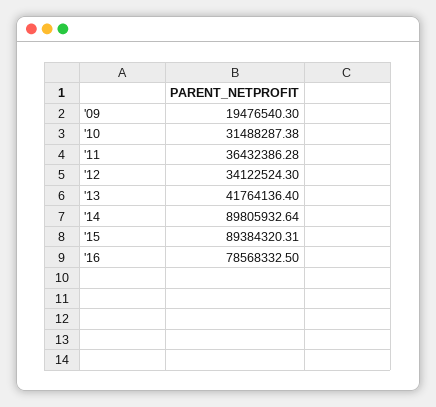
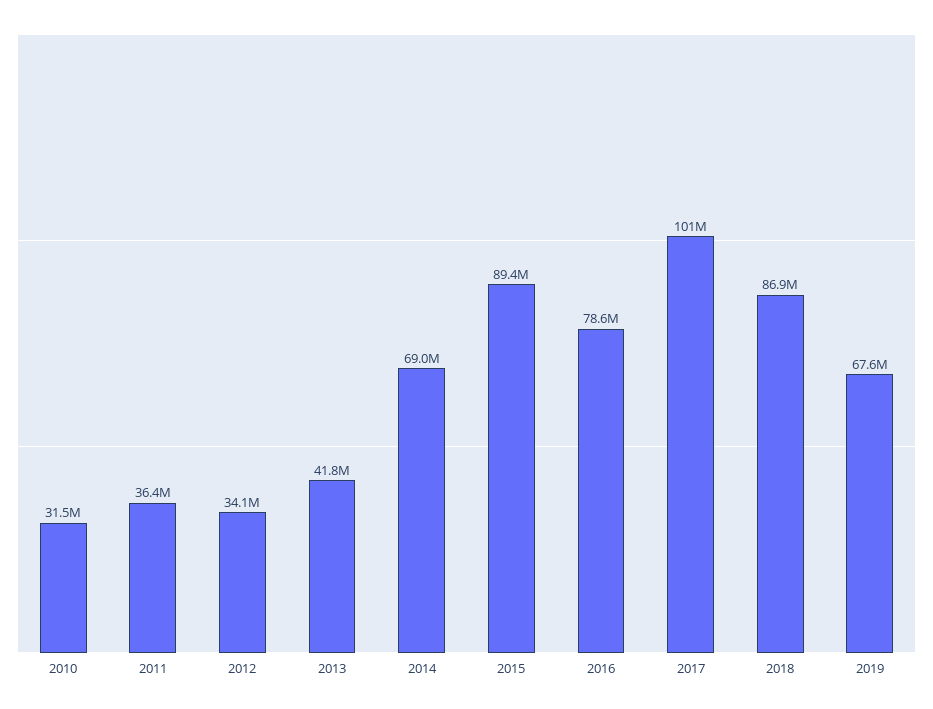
'09: 19476540.3 -> none
'14: 89805932.64 -> 69000000
2017: none -> 101000000
2018: none -> 86900000
2019: none -> 67600000

